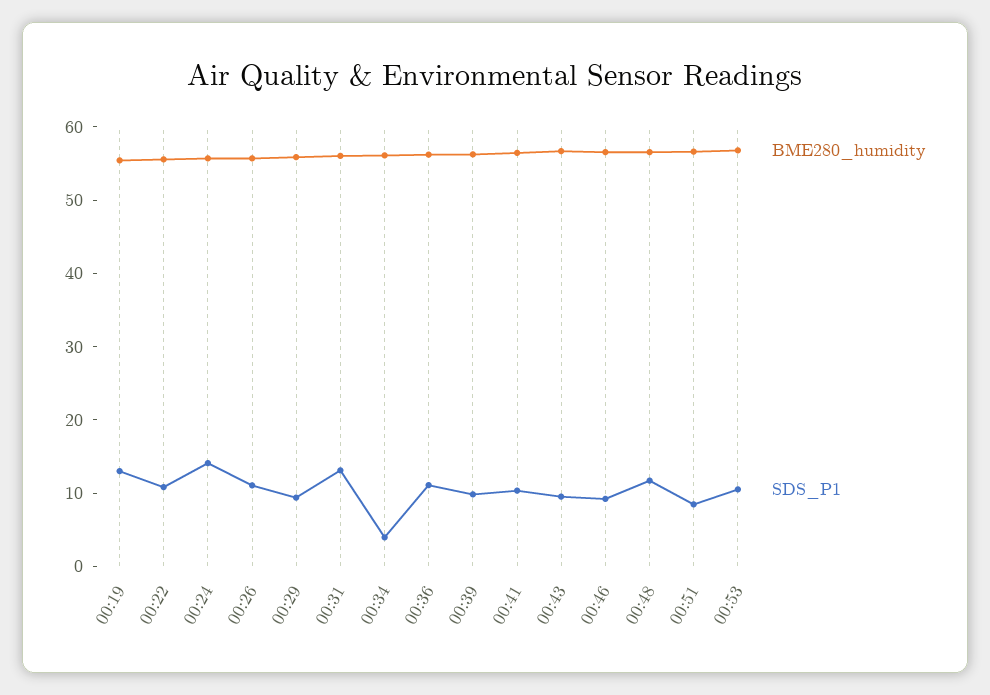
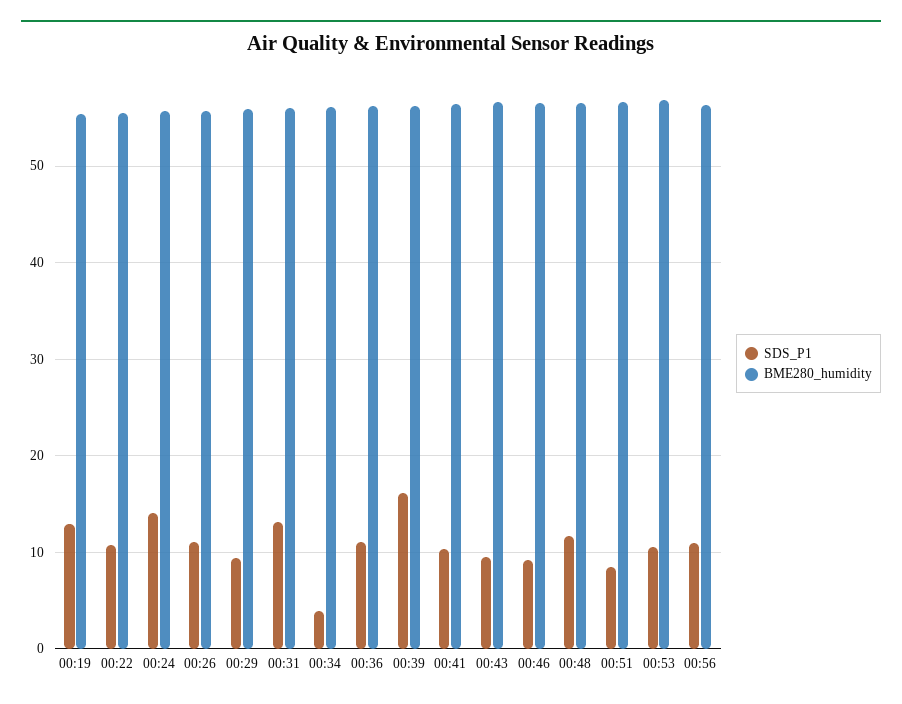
SDS_P1, 00:39: 10 -> 16
SDS_P1, 00:56: none -> 11
BME280_humidity, 00:56: none -> 56

